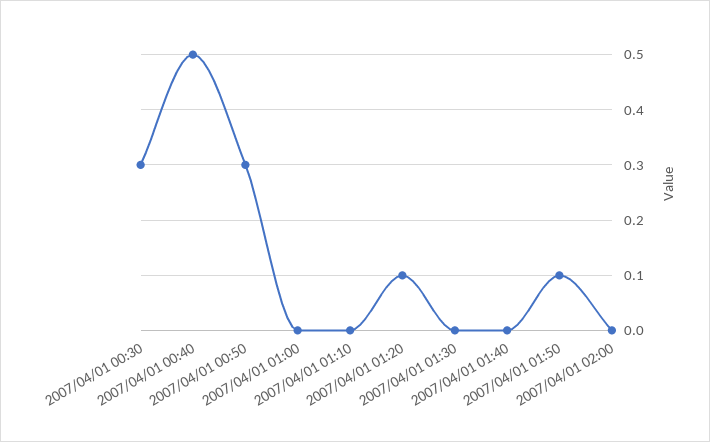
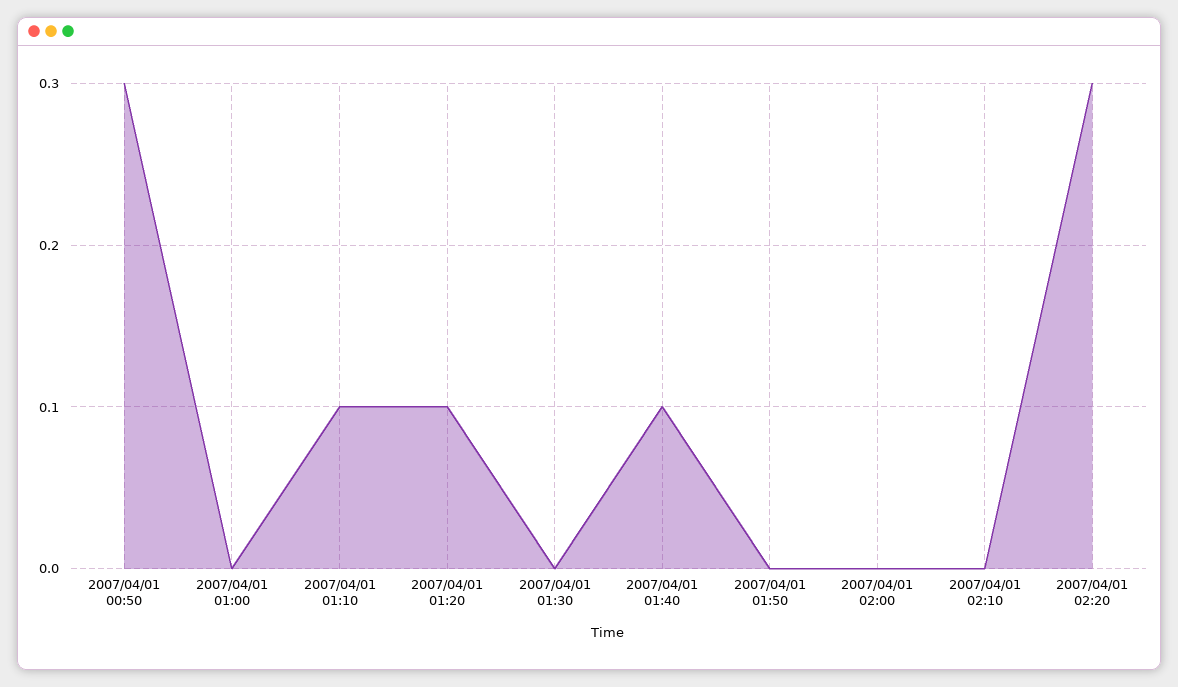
2007/04/01 00:30: 0.3 -> none
2007/04/01 00:40: 0.5 -> none
2007/04/01 01:10: 0 -> 0.1
2007/04/01 01:40: 0 -> 0.1
2007/04/01 01:50: 0.1 -> 0
2007/04/01 02:10: none -> 0
2007/04/01 02:20: none -> 0.3

